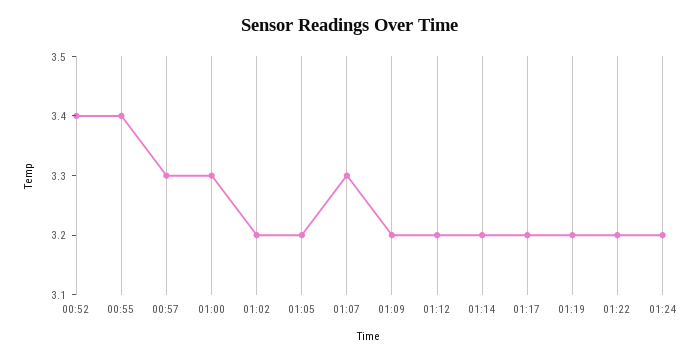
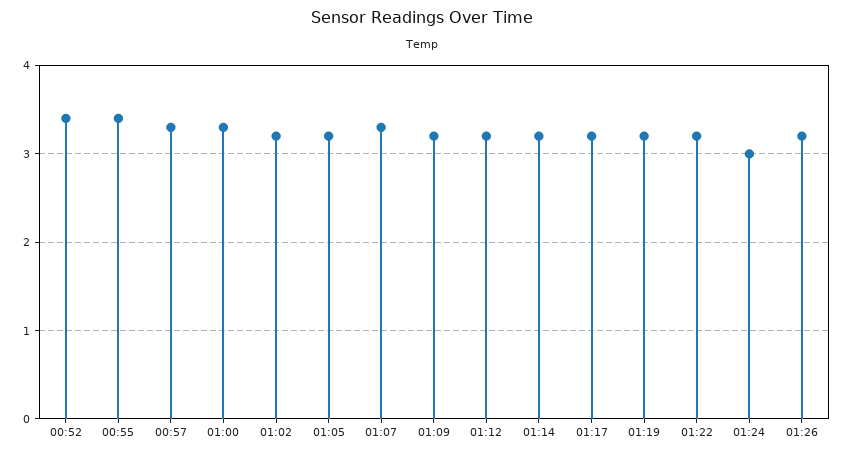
01:24: 3.2 -> 3
01:26: none -> 3.2

